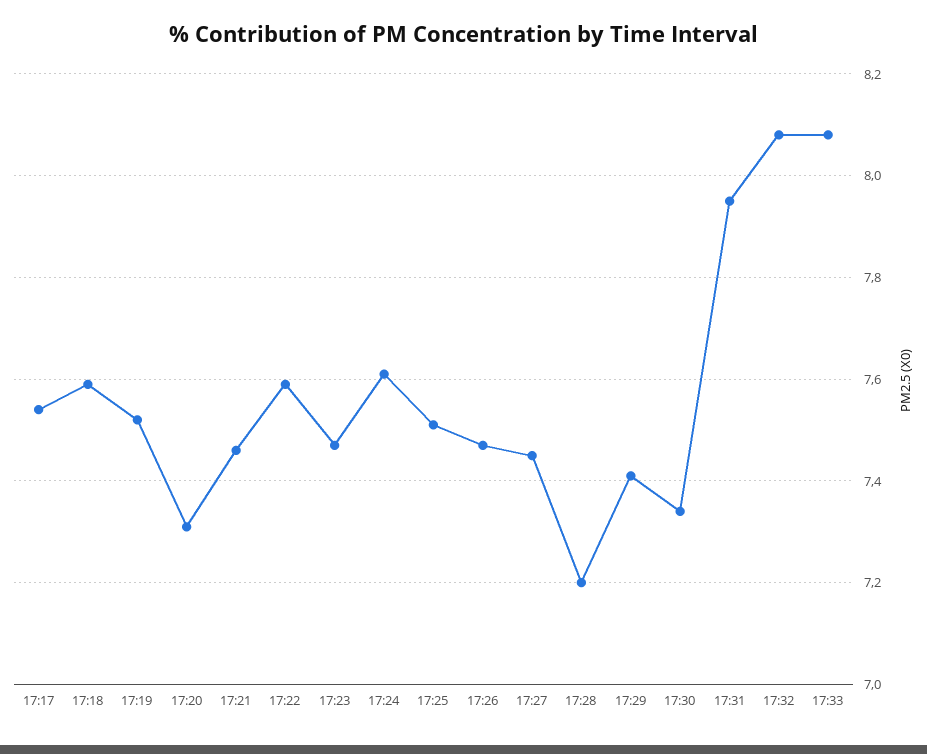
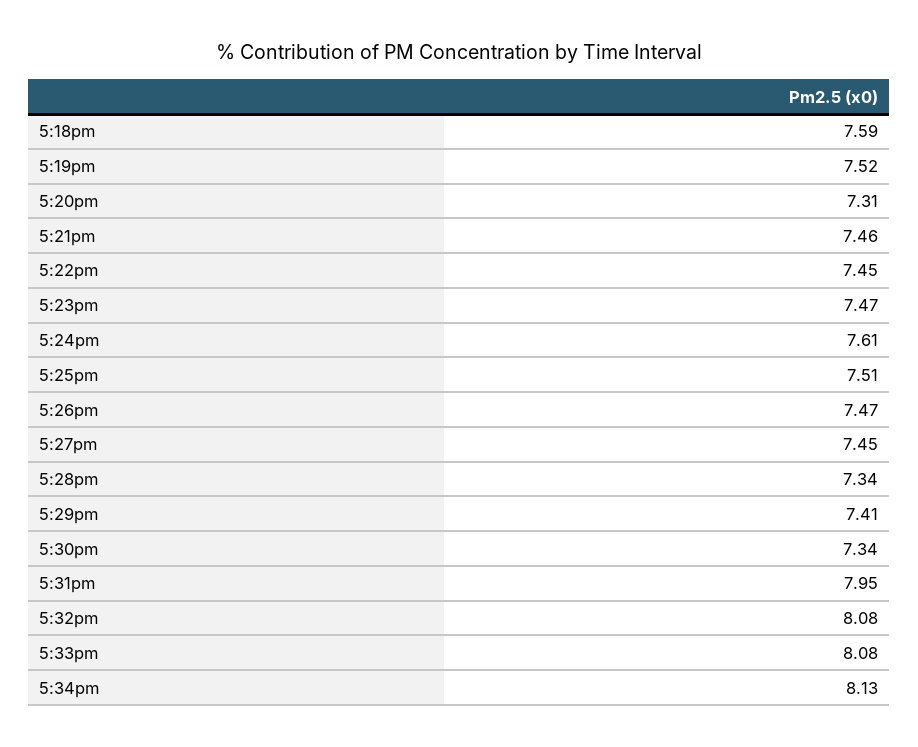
17:17: 7.55 -> none
17:22: 7.6 -> 7.45
17:28: 7.2 -> 7.34
5:34pm: none -> 8.13

